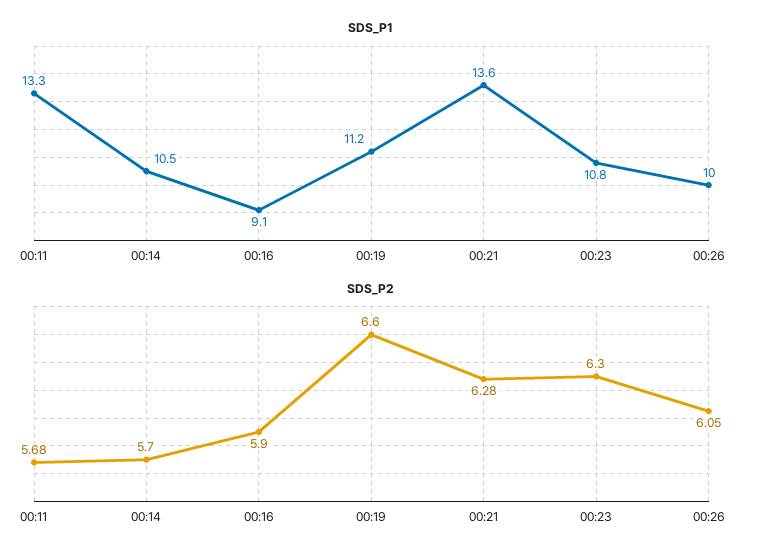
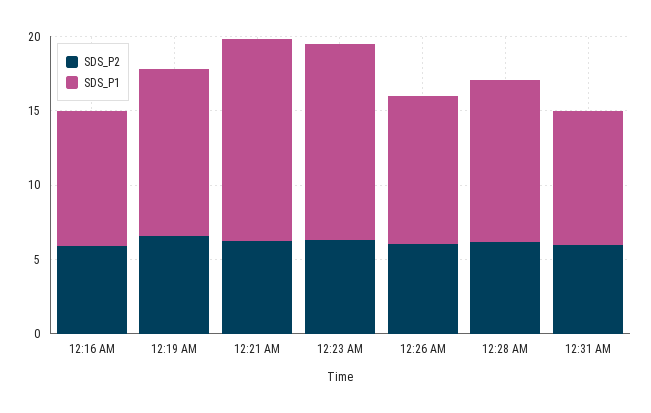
SDS_P1, 00:11: 13.3 -> none
SDS_P1, 00:14: 10.5 -> none
SDS_P1, 00:23: 10.8 -> 13
SDS_P2, 00:11: 5.68 -> none
SDS_P2, 00:14: 5.7 -> none
SDS_P2, 12:28 AM: none -> 6
SDS_P1, 12:28 AM: none -> 11
SDS_P2, 12:31 AM: none -> 6
SDS_P1, 12:31 AM: none -> 9

